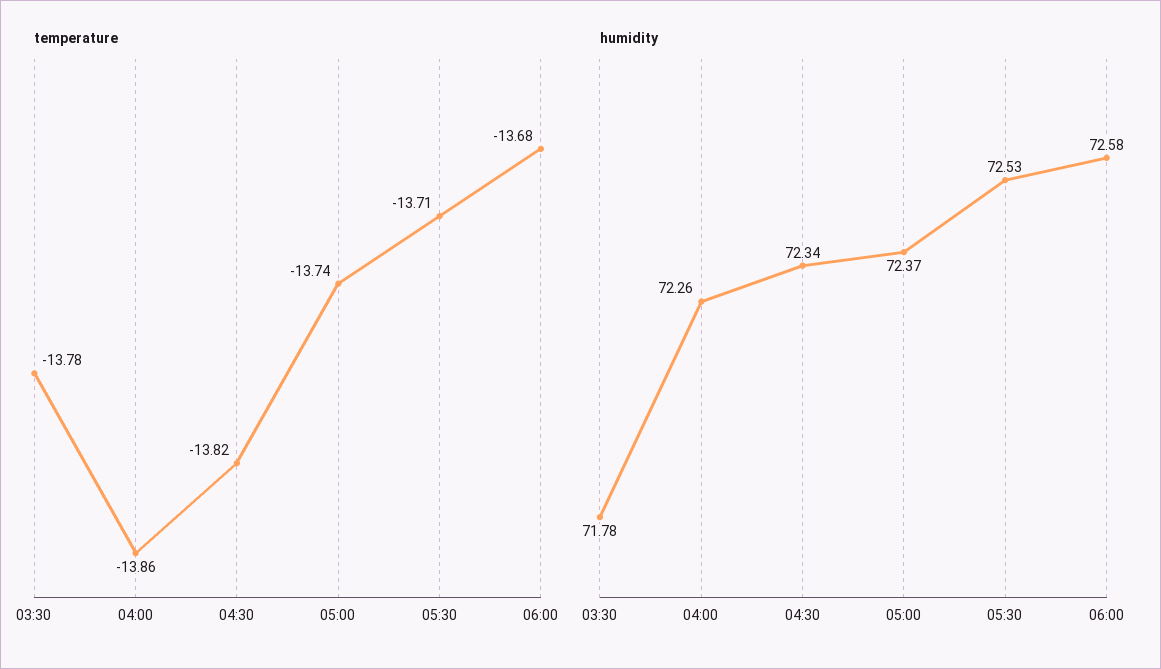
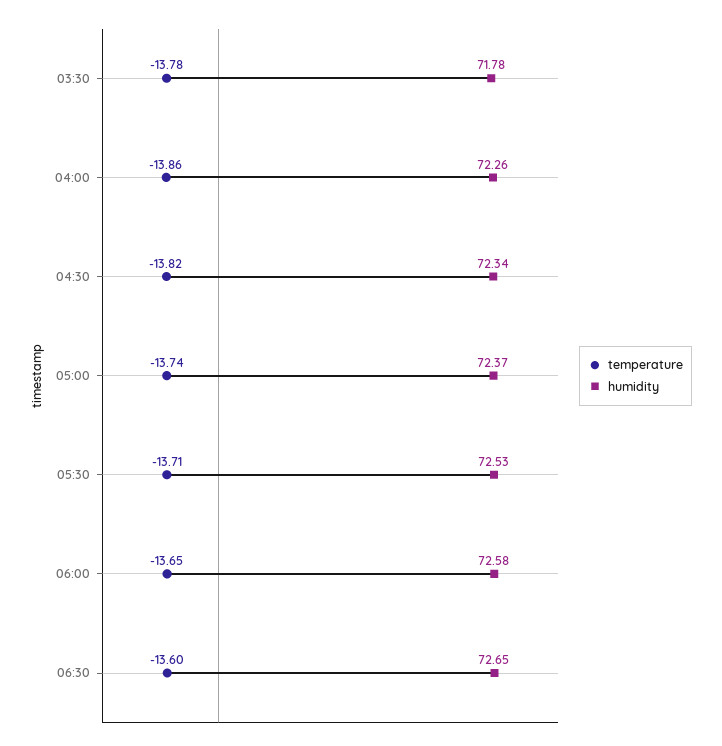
temperature, 06:00: -13.68 -> -13.65
temperature, 06:30: none -> -13.6
humidity, 06:30: none -> 72.65

